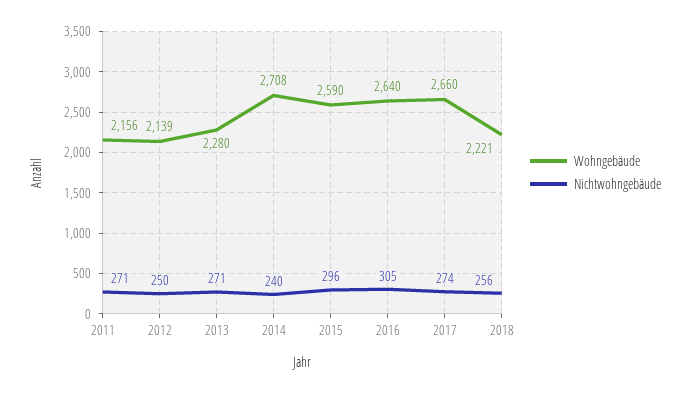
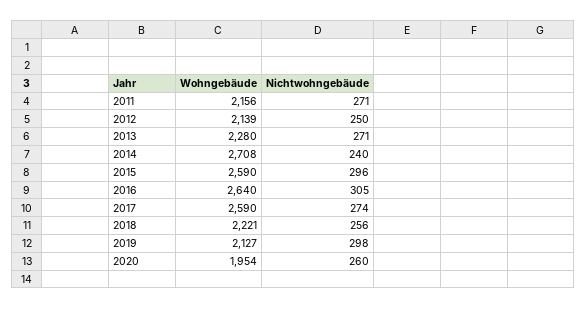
Wohngebäude, 2017: 2660 -> 2590
Wohngebäude, 2019: none -> 2127
Nichtwohngebäude, 2019: none -> 298
Wohngebäude, 2020: none -> 1954
Nichtwohngebäude, 2020: none -> 260

